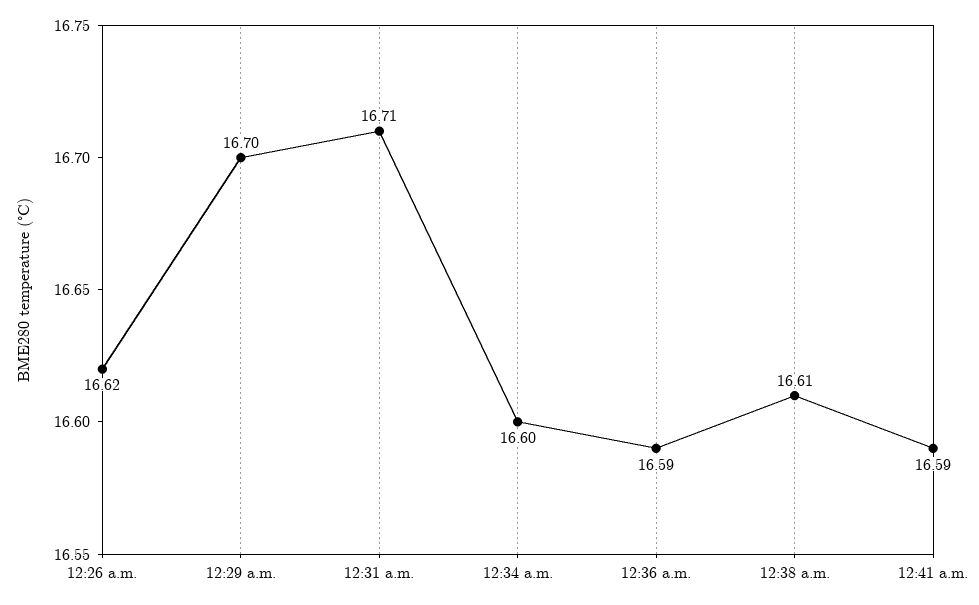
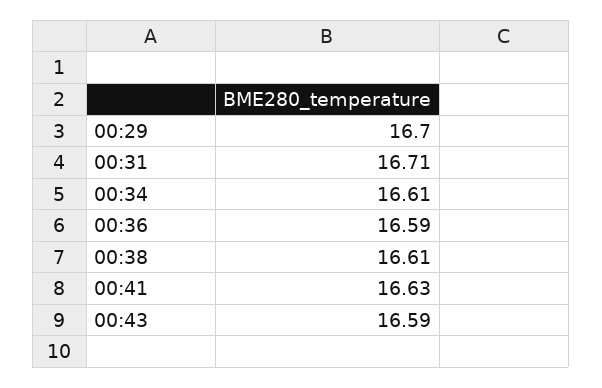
12:26 a.m.: 16.62 -> none
12:34 a.m.: 16.6 -> 16.61
12:41 a.m.: 16.59 -> 16.63
00:43: none -> 16.59

